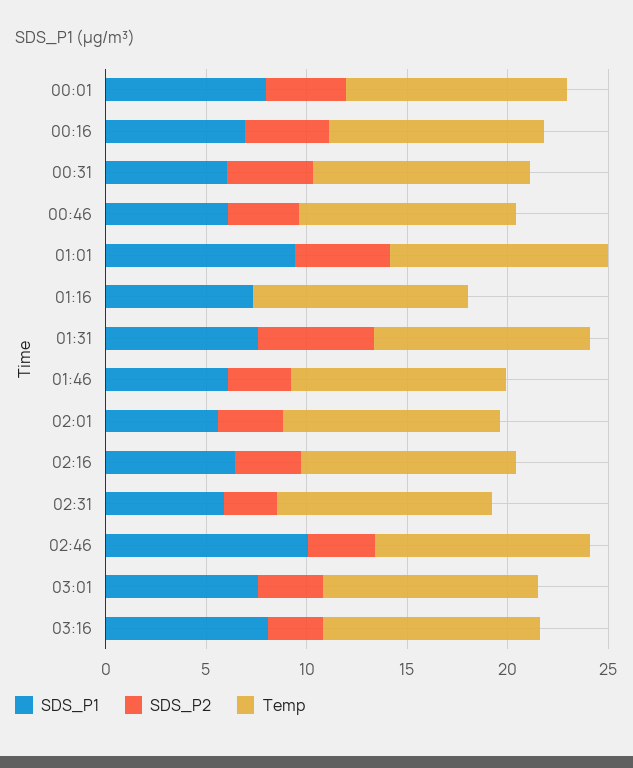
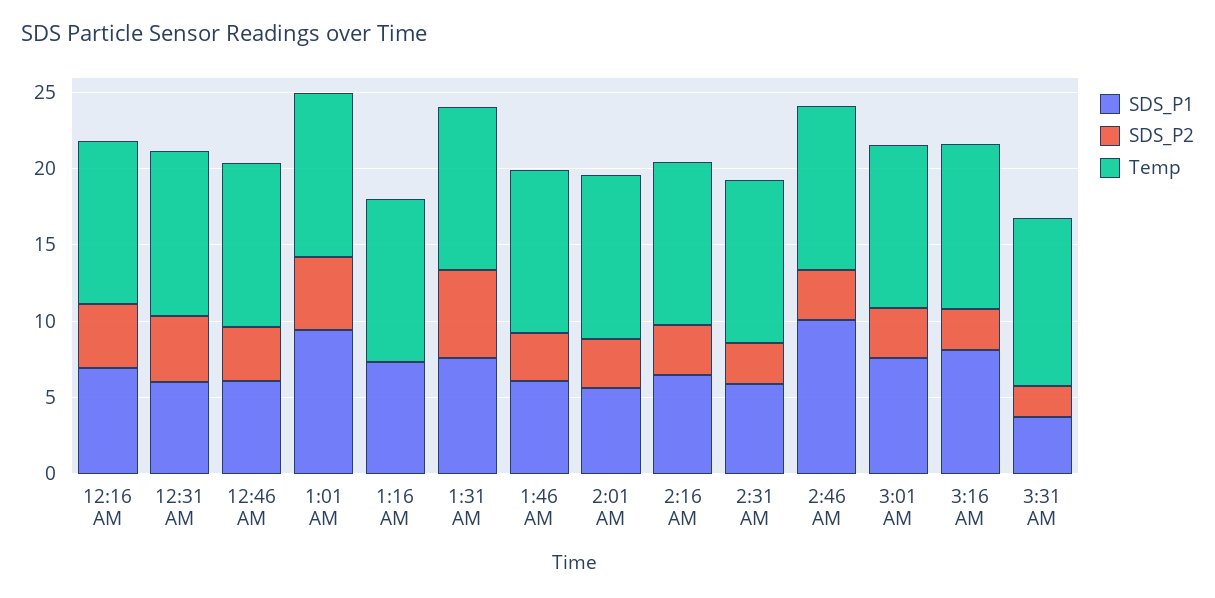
SDS_P1, 00:01: 8 -> none
SDS_P2, 00:01: 4 -> none
Temp, 00:01: 11 -> none
SDS_P1, 3:31 AM: none -> 4
SDS_P2, 3:31 AM: none -> 2
Temp, 3:31 AM: none -> 11

